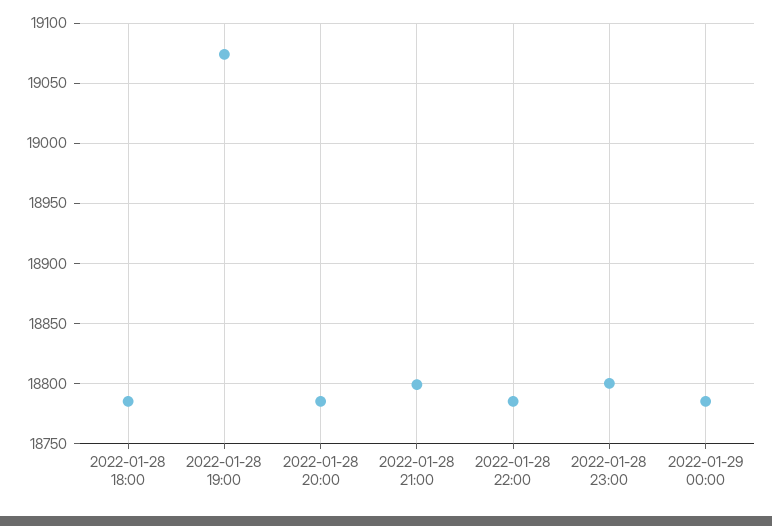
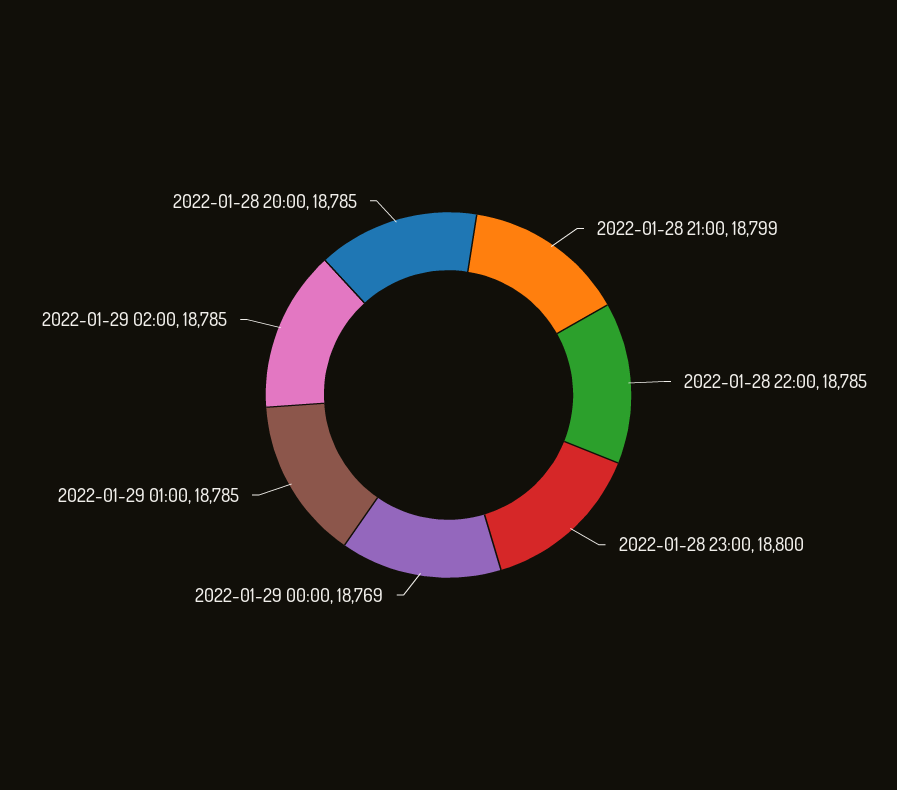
2022-01-28 18:00: 18785 -> none
2022-01-28 19:00: 19075 -> none
2022-01-29 00:00: 18785 -> 18769
2022-01-29 01:00: none -> 18785
2022-01-29 02:00: none -> 18785

